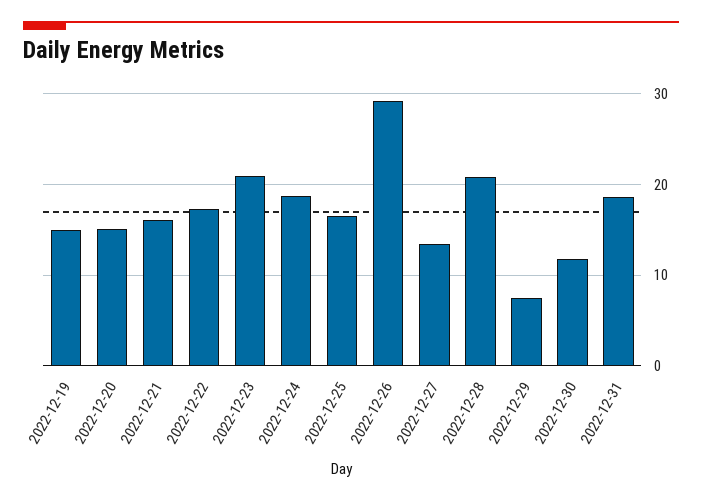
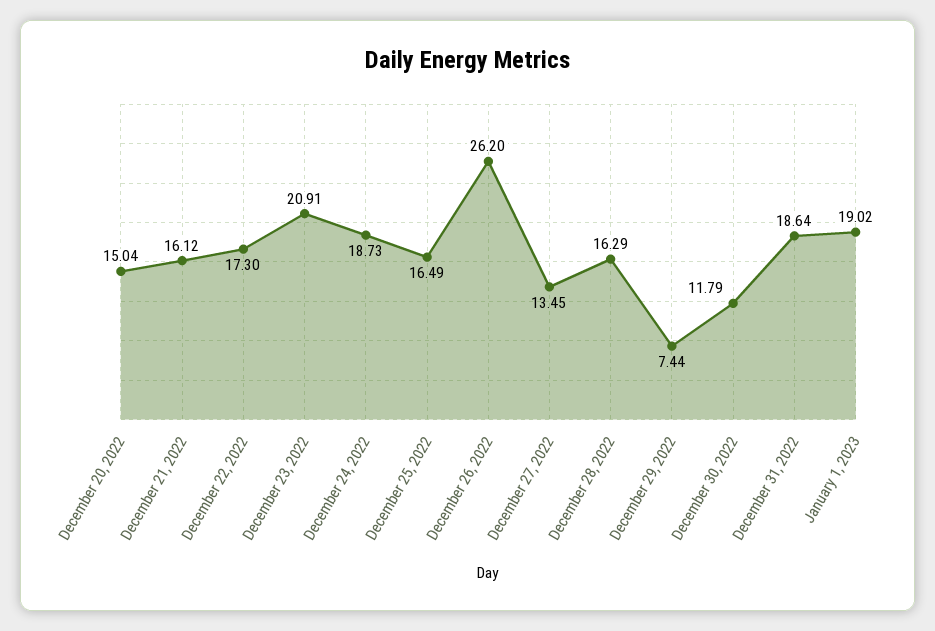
2022-12-19: 15 -> none
2022-12-26: 29 -> 26.2
2022-12-28: 21 -> 16.29
January 1, 2023: none -> 19.02

